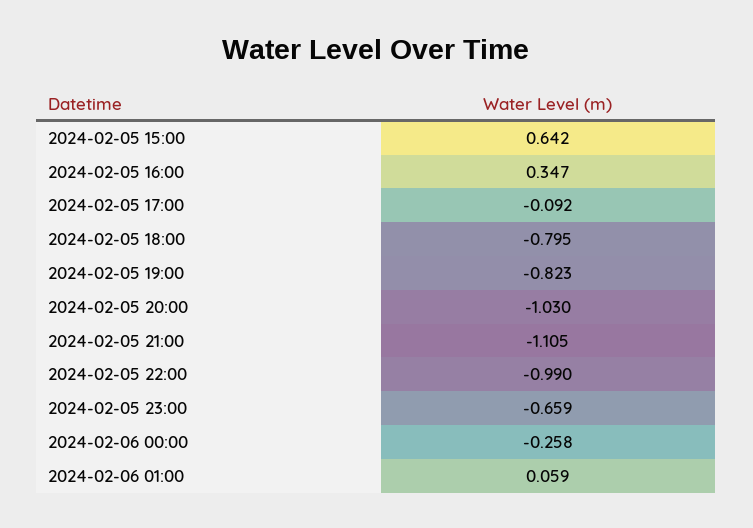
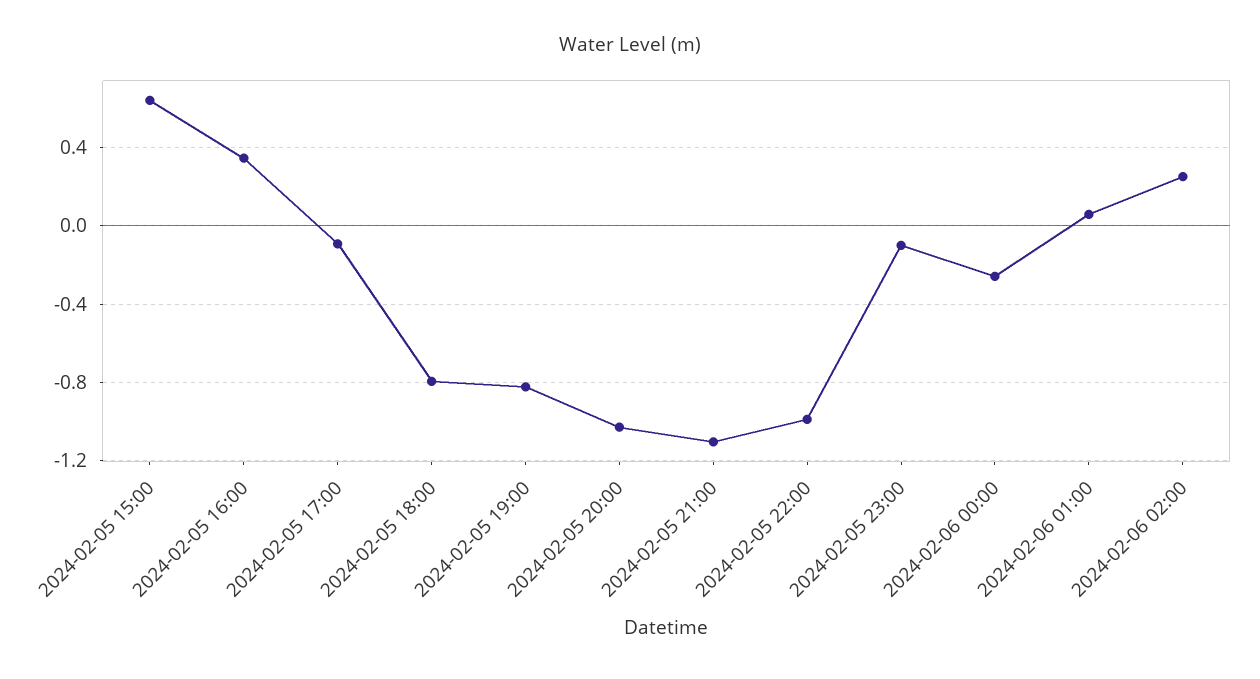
2024-02-05 23:00: -0.659 -> -0.1
2024-02-06 02:00: none -> 0.25

